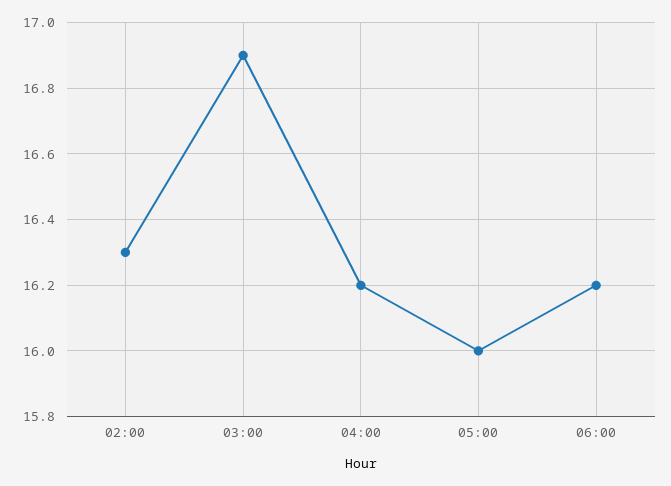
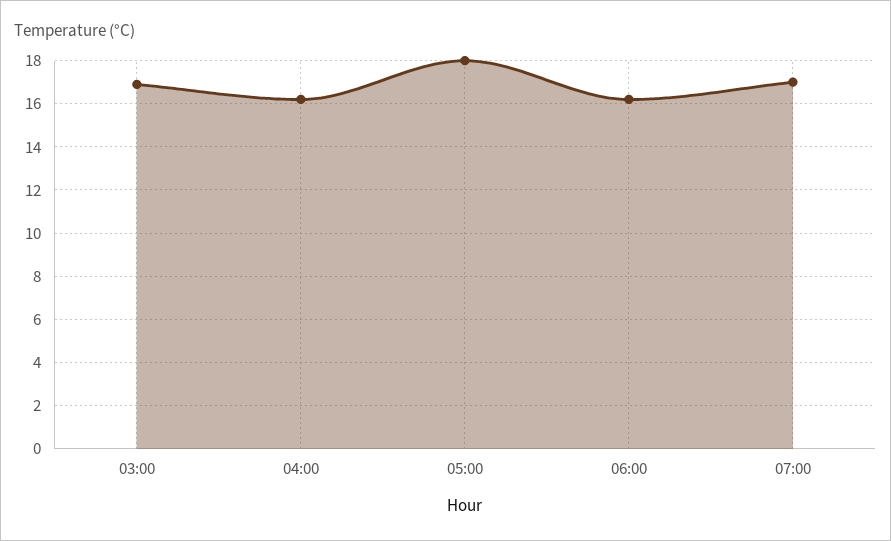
02:00: 16.3 -> none
05:00: 16 -> 18
07:00: none -> 17

